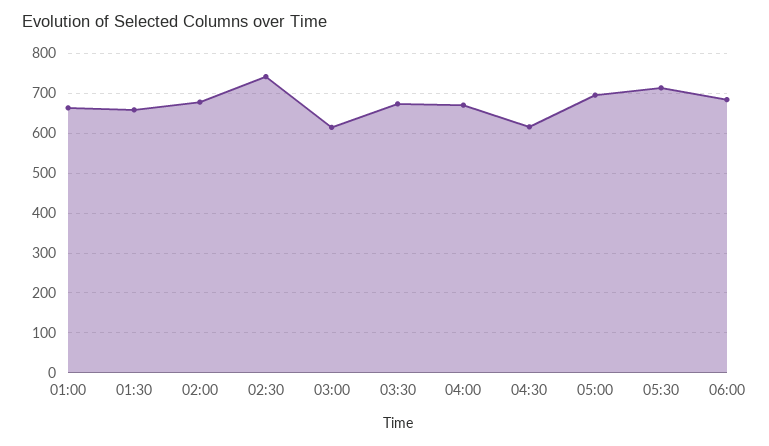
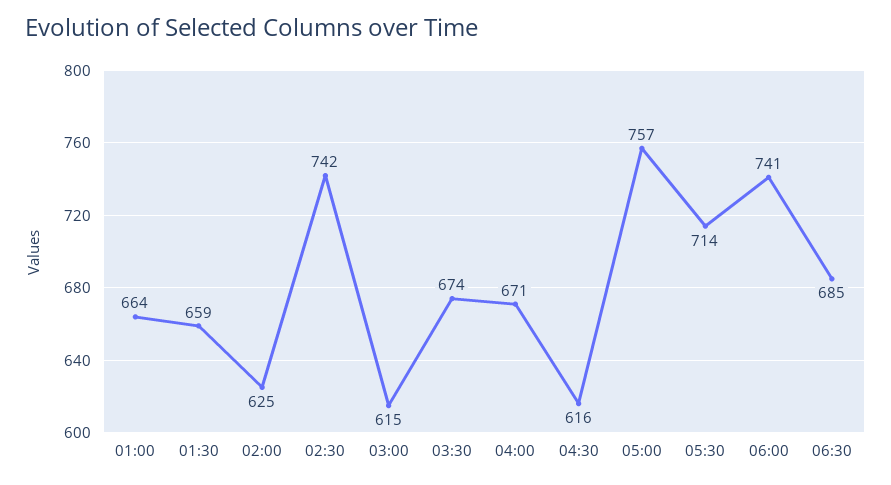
02:00: 680 -> 625
05:00: 700 -> 757
06:00: 680 -> 741
06:30: none -> 685

